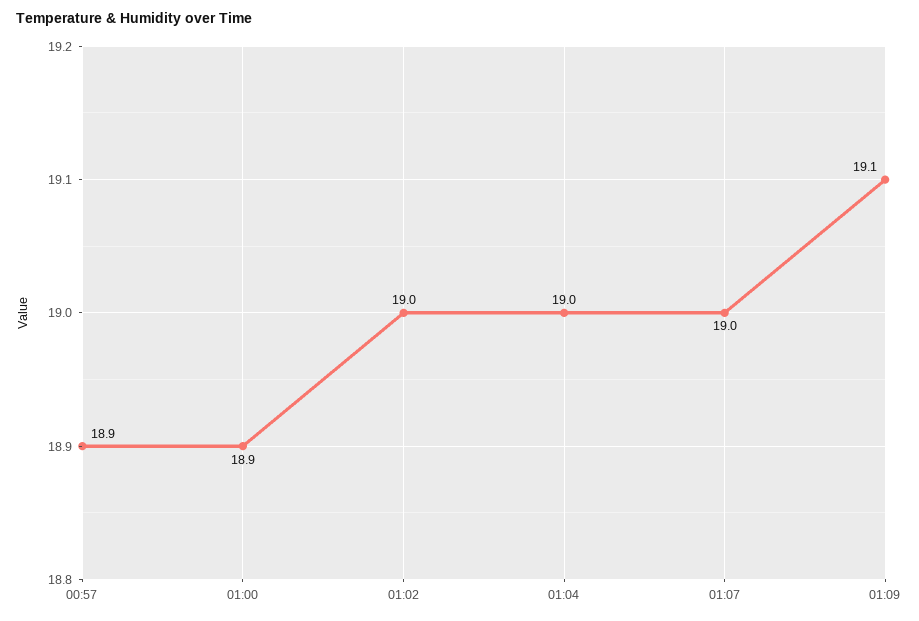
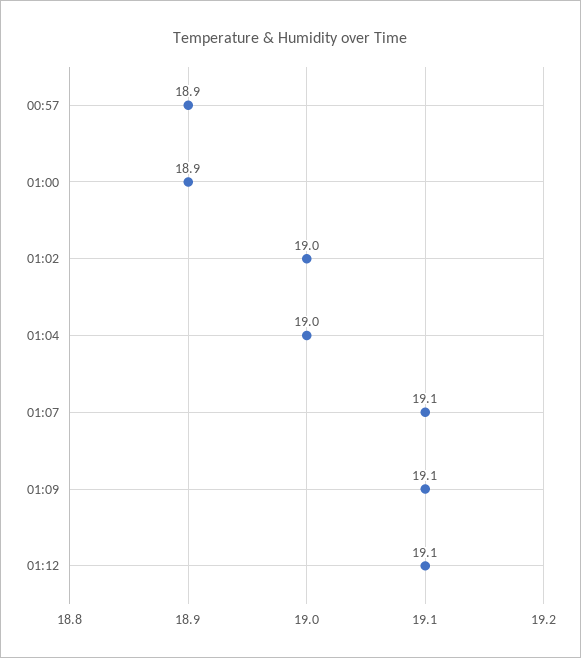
01:07: 19 -> 19.1
01:12: none -> 19.1

